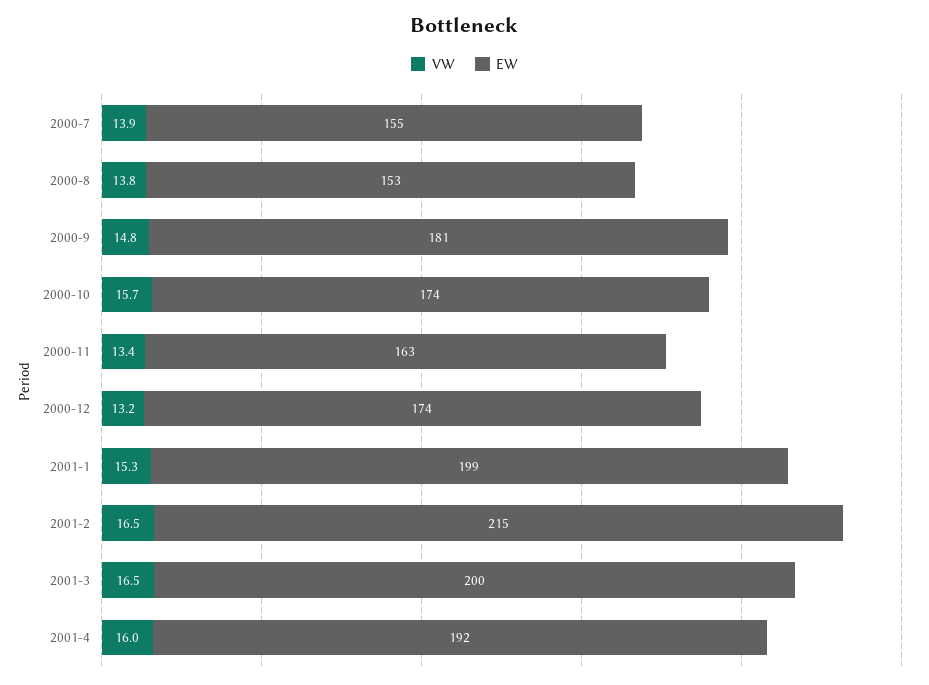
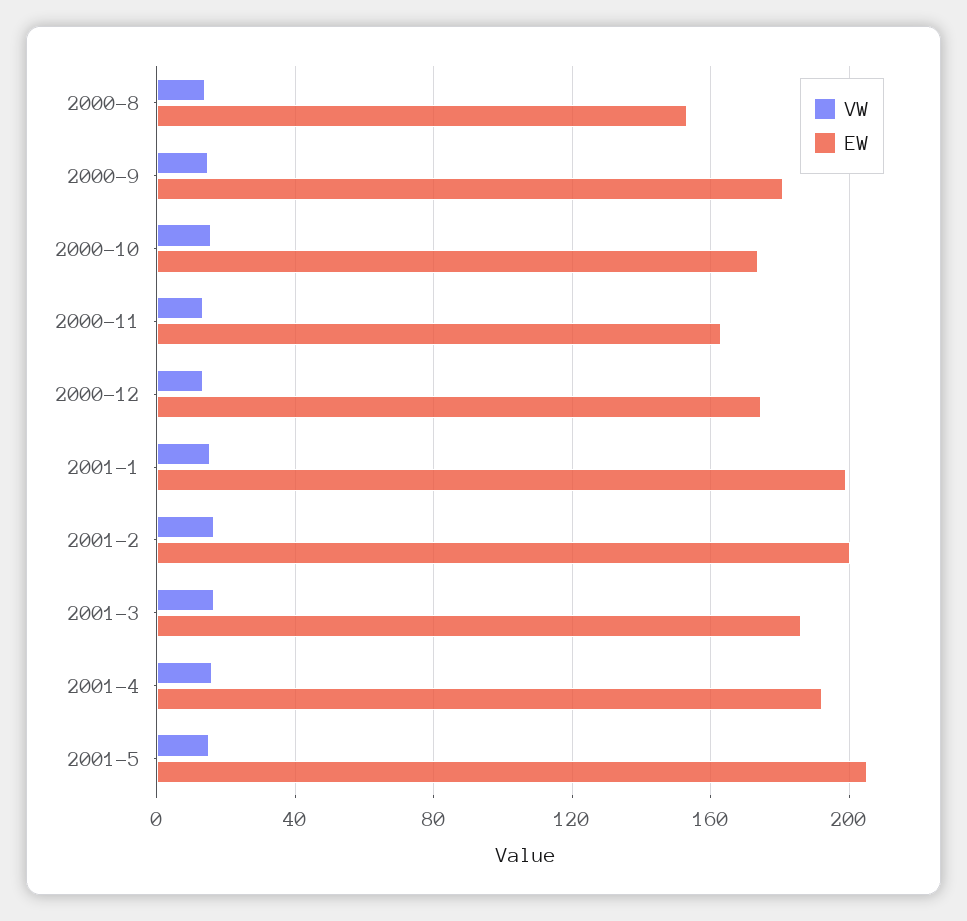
VW, 2000-7: 13.9 -> none
EW, 2000-7: 155 -> none
EW, 2001-2: 215 -> 200
EW, 2001-3: 200 -> 185
VW, 2001-5: none -> 15
EW, 2001-5: none -> 205

